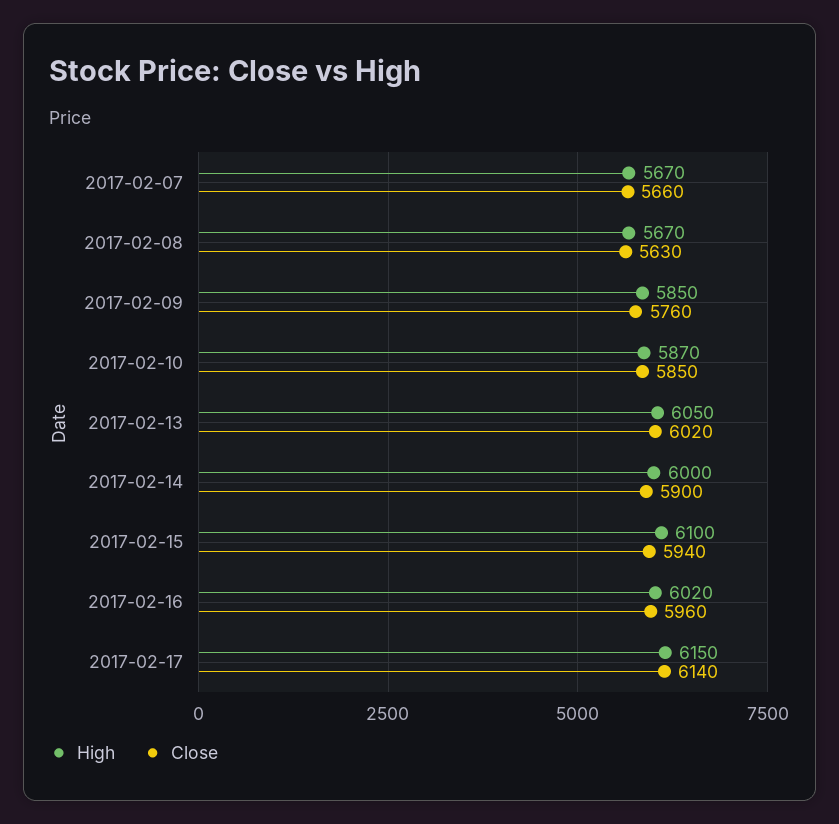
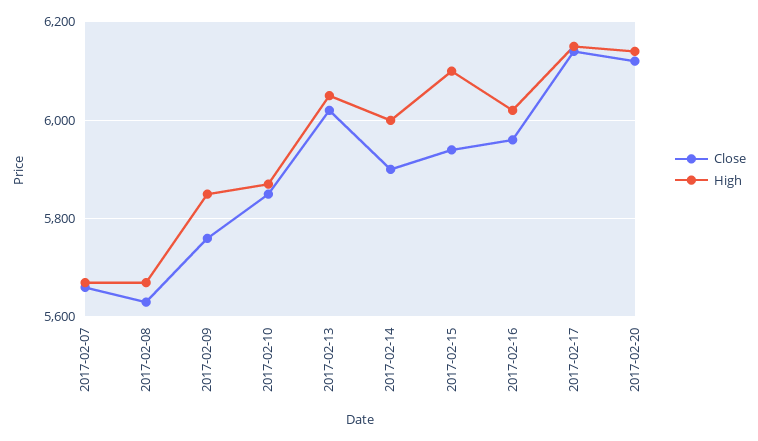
Close, 2017-02-20: none -> 6120
High, 2017-02-20: none -> 6140

